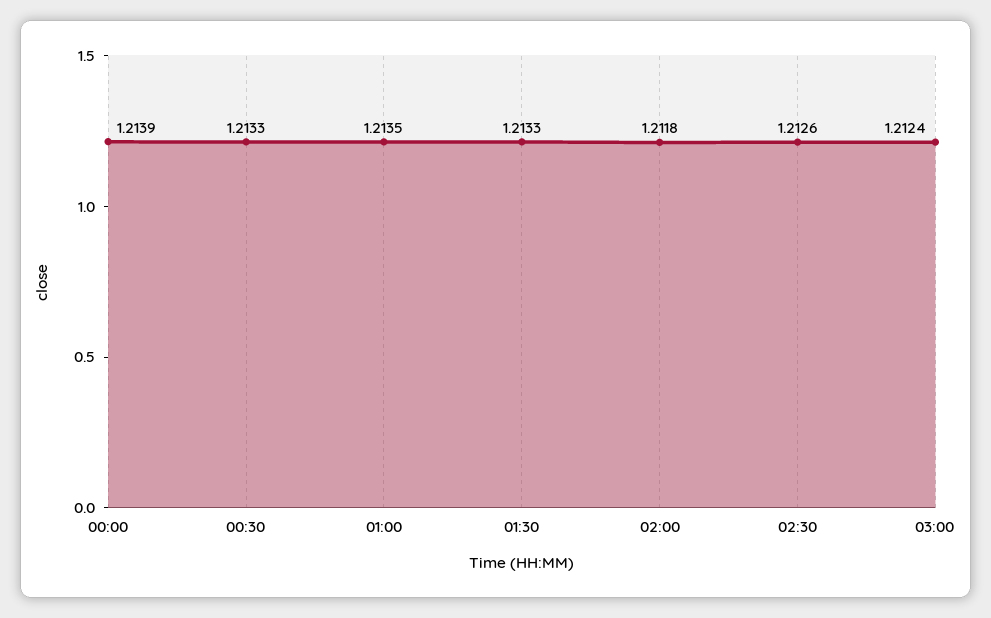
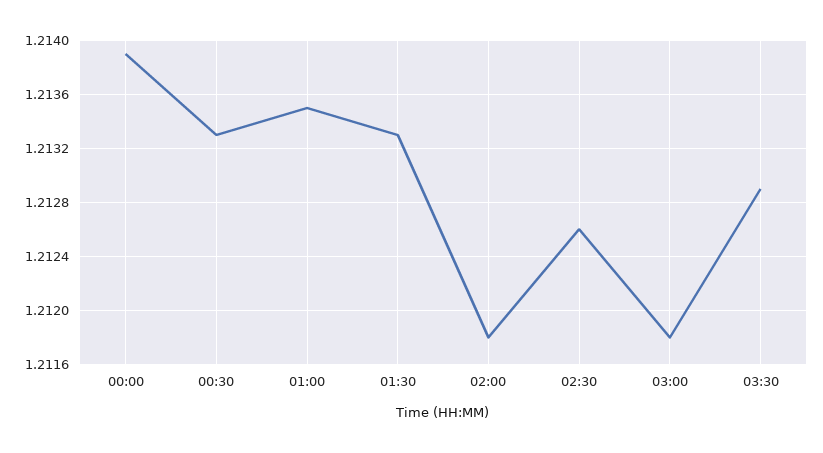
03:00: 1.2124 -> 1.2118
03:30: none -> 1.2129

